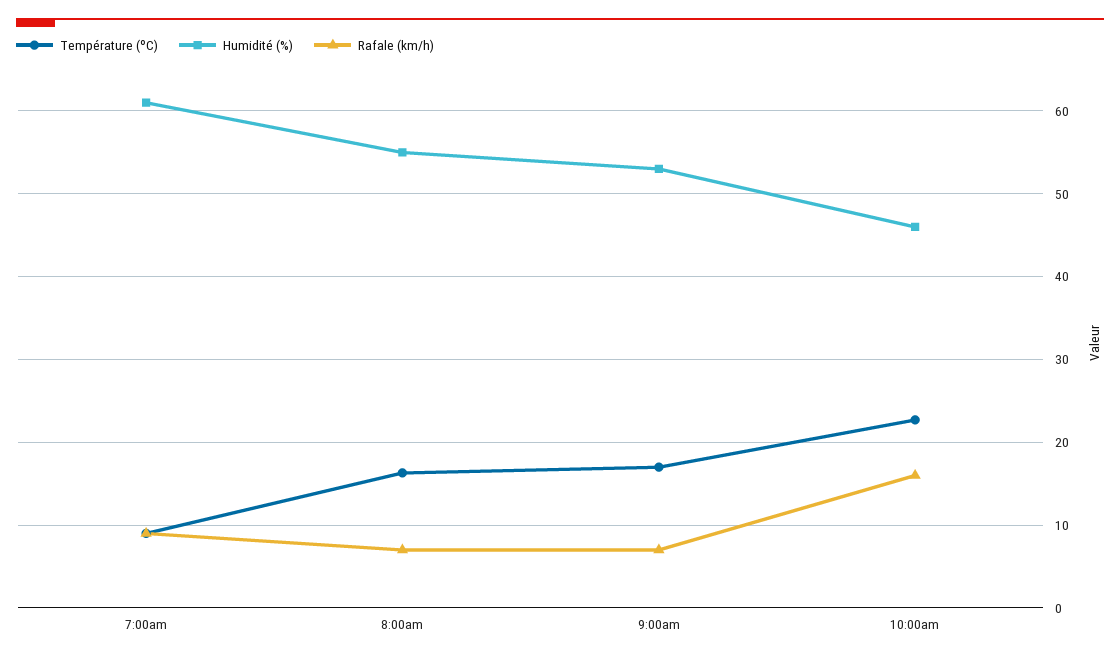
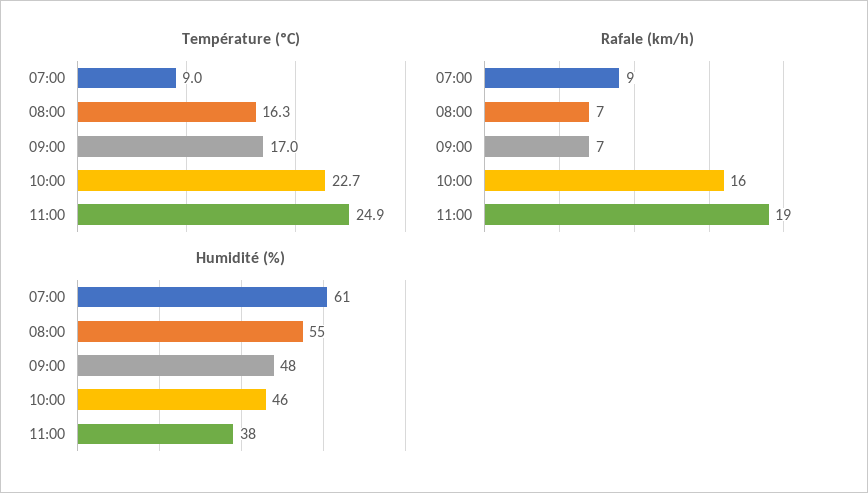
Humidité (%), 9:00am: 53 -> 48
Température (ºC), 11:00: none -> 24.9
Rafale (km/h), 11:00: none -> 19
Humidité (%), 11:00: none -> 38

